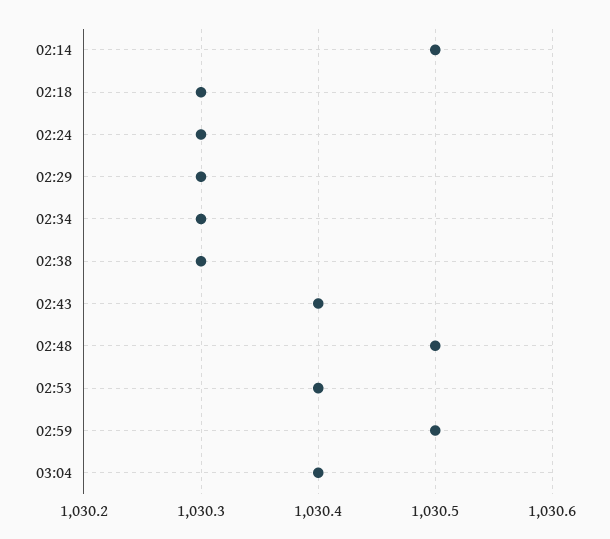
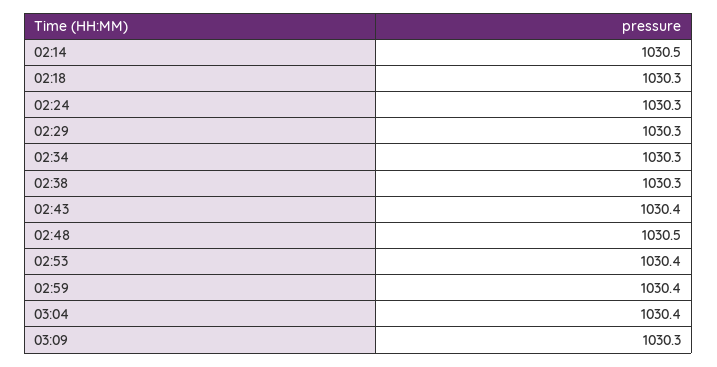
02:59: 1030.5 -> 1030.4
03:09: none -> 1030.3

